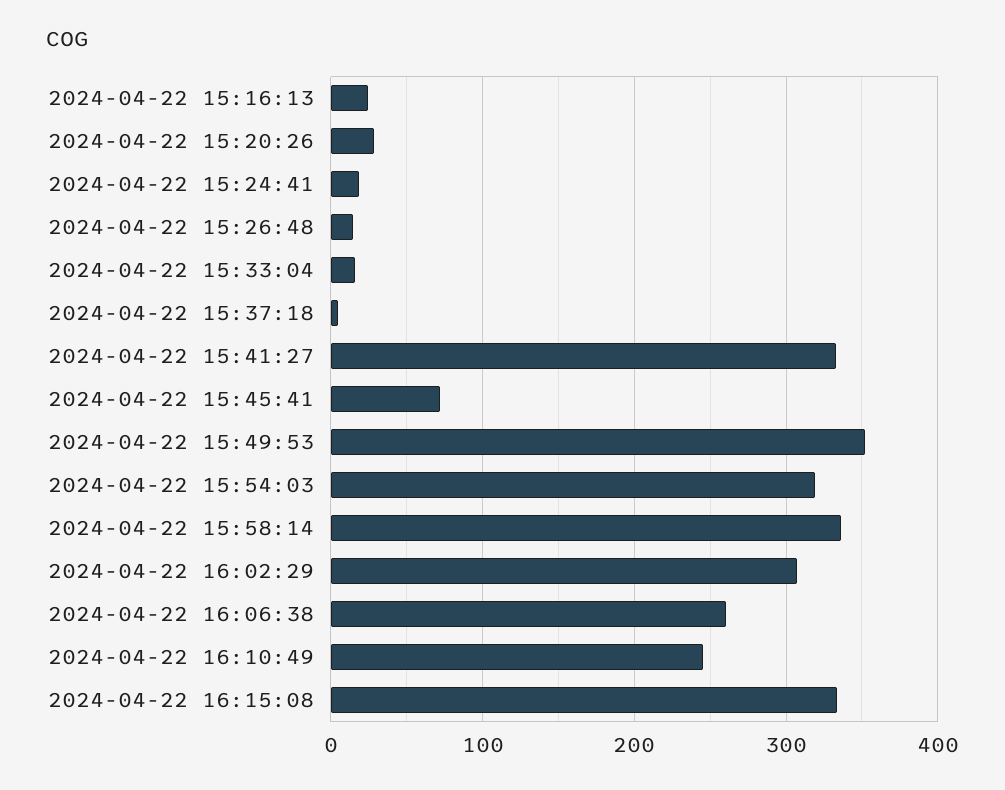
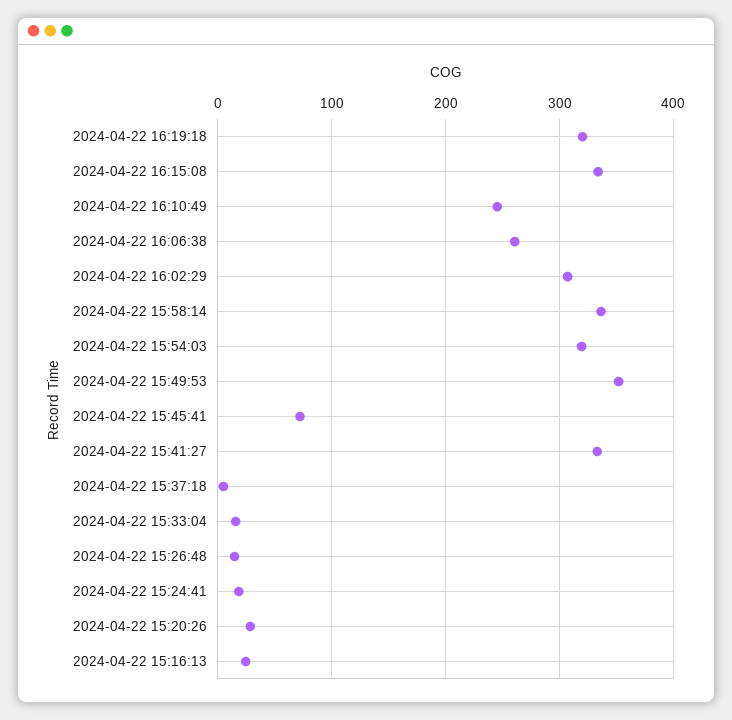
2024-04-22 16:19:18: none -> 320

